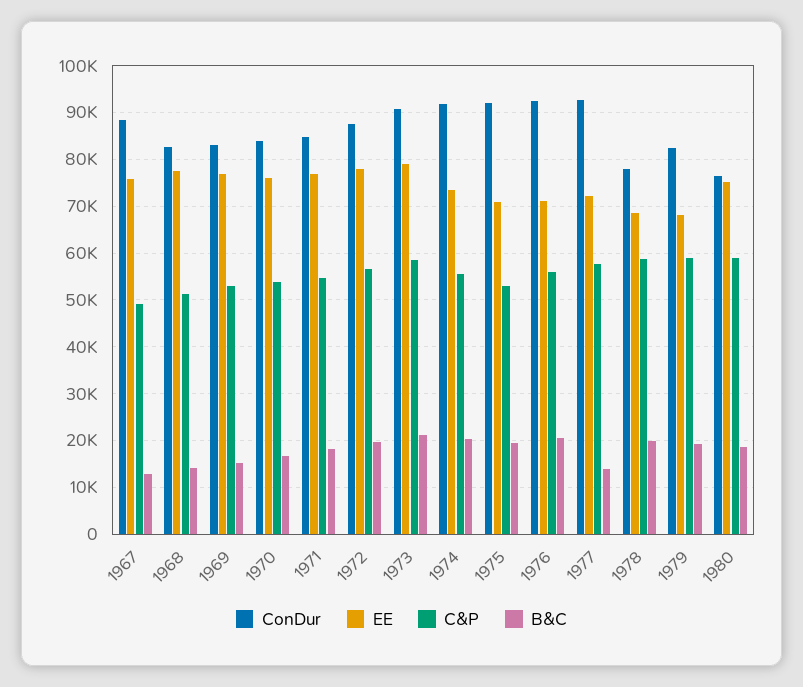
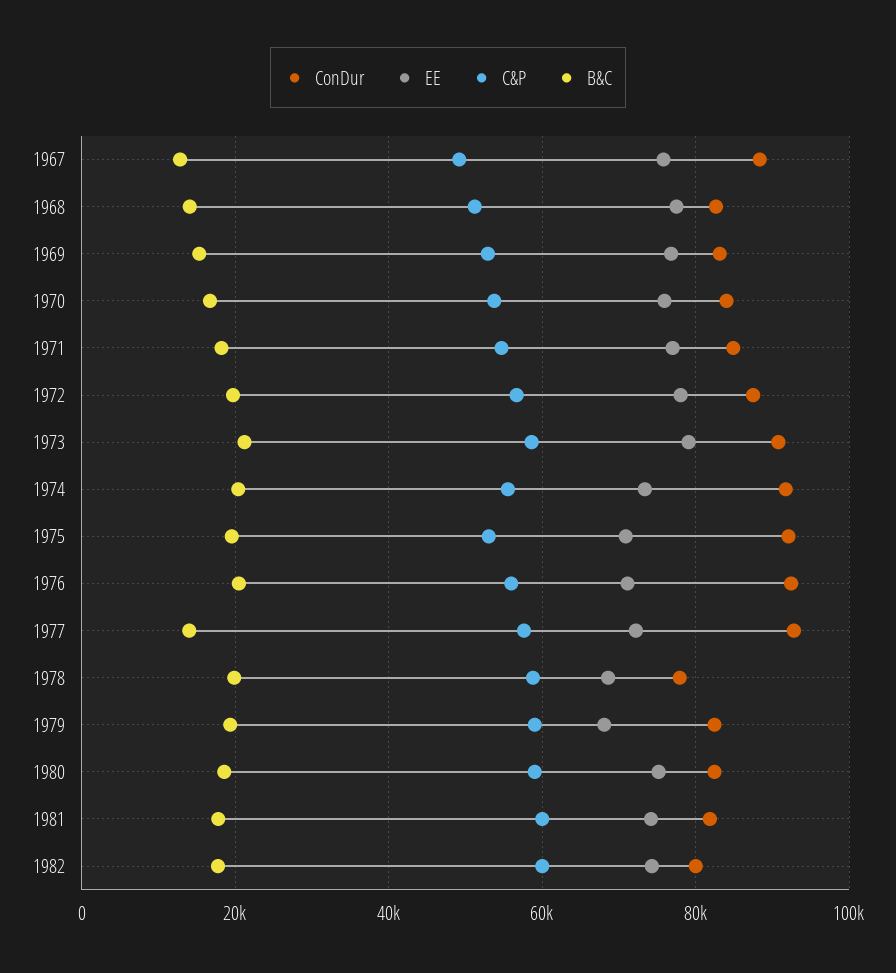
ConDur, 1980: 76000 -> 82000
ConDur, 1981: none -> 82000
EE, 1981: none -> 74000
C&P, 1981: none -> 60000
B&C, 1981: none -> 18000
ConDur, 1982: none -> 80000
EE, 1982: none -> 74000
C&P, 1982: none -> 60000
B&C, 1982: none -> 18000

